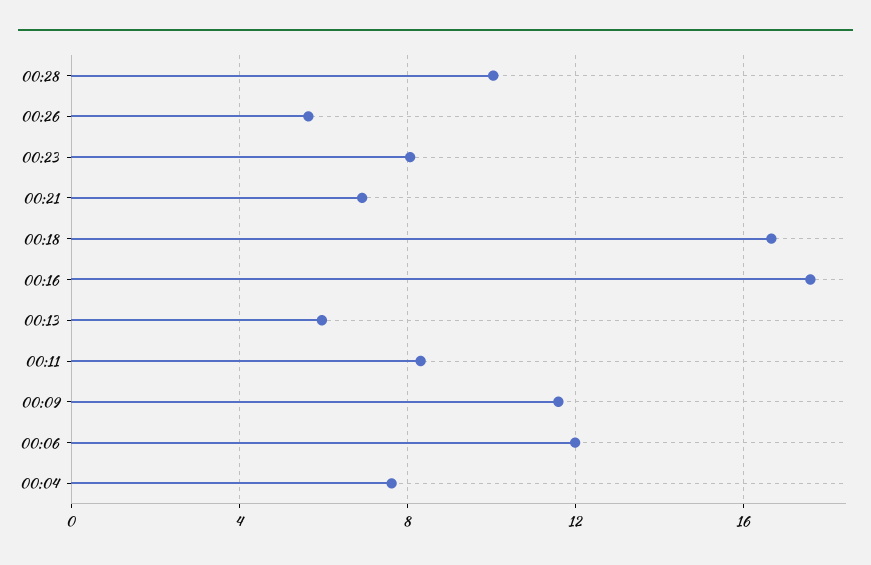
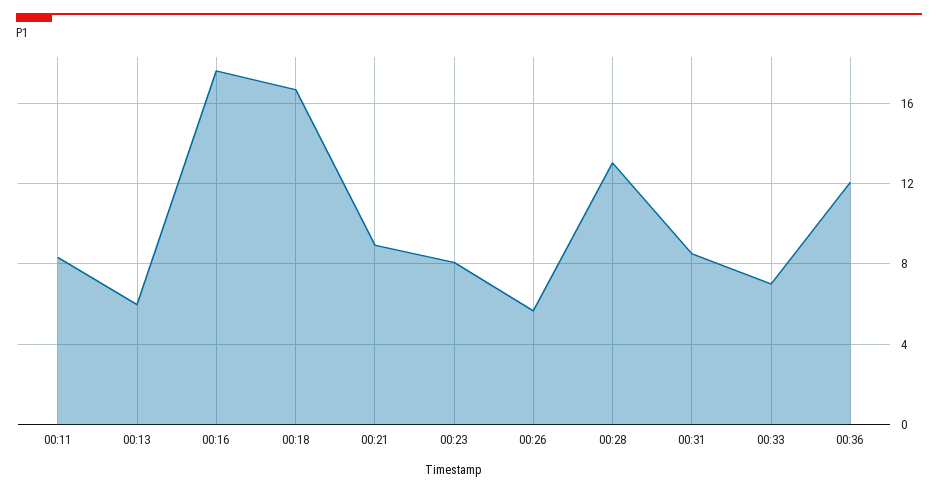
00:28: 10 -> 13
00:21: 7 -> 9
00:09: 11.5 -> none
00:06: 12 -> none
00:04: 7.5 -> none
00:31: none -> 8.5
00:33: none -> 7
00:36: none -> 12

